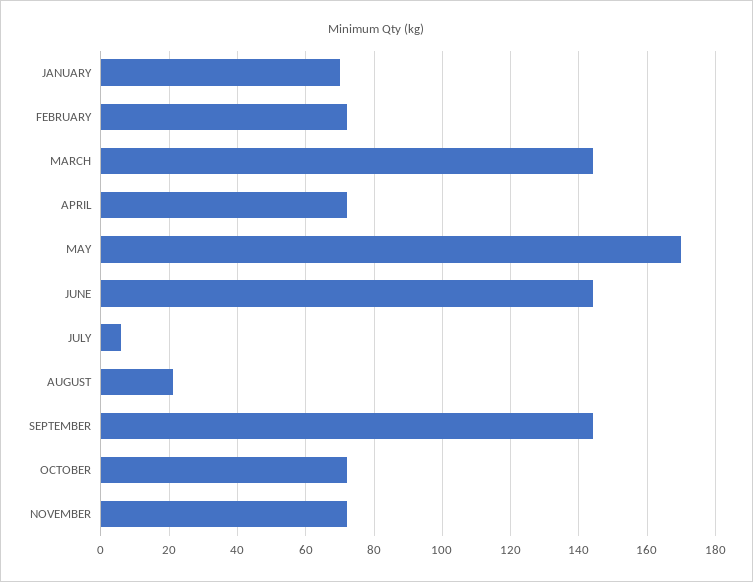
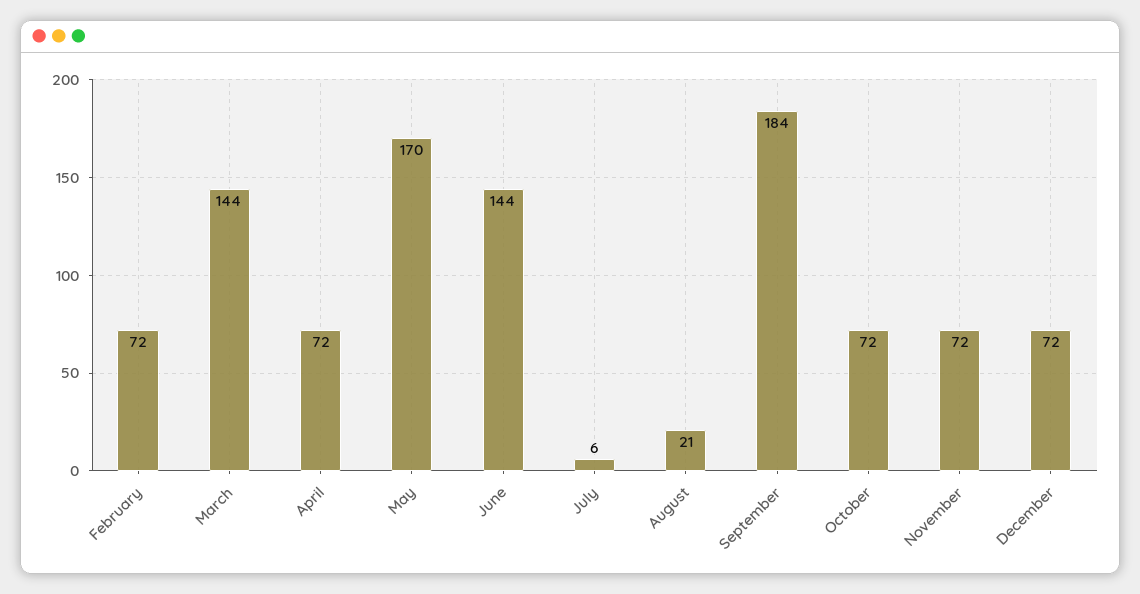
JANUARY: 70 -> none
SEPTEMBER: 145 -> 184
December: none -> 72

